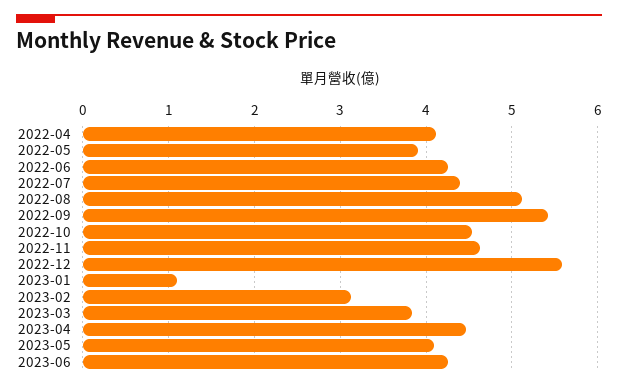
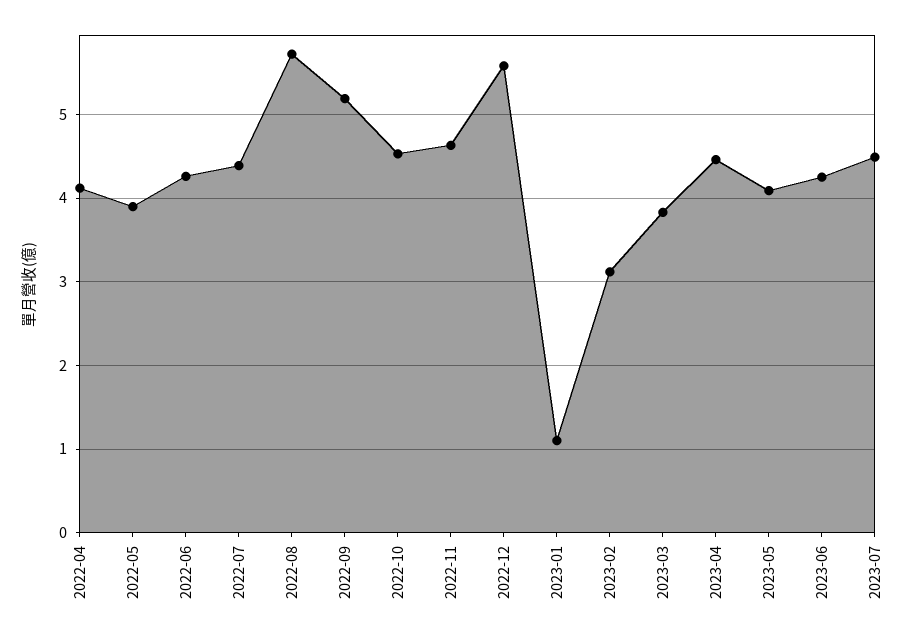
2022-08: 5.1 -> 5.7
2022-09: 5.4 -> 5.2
2023-07: none -> 4.5

